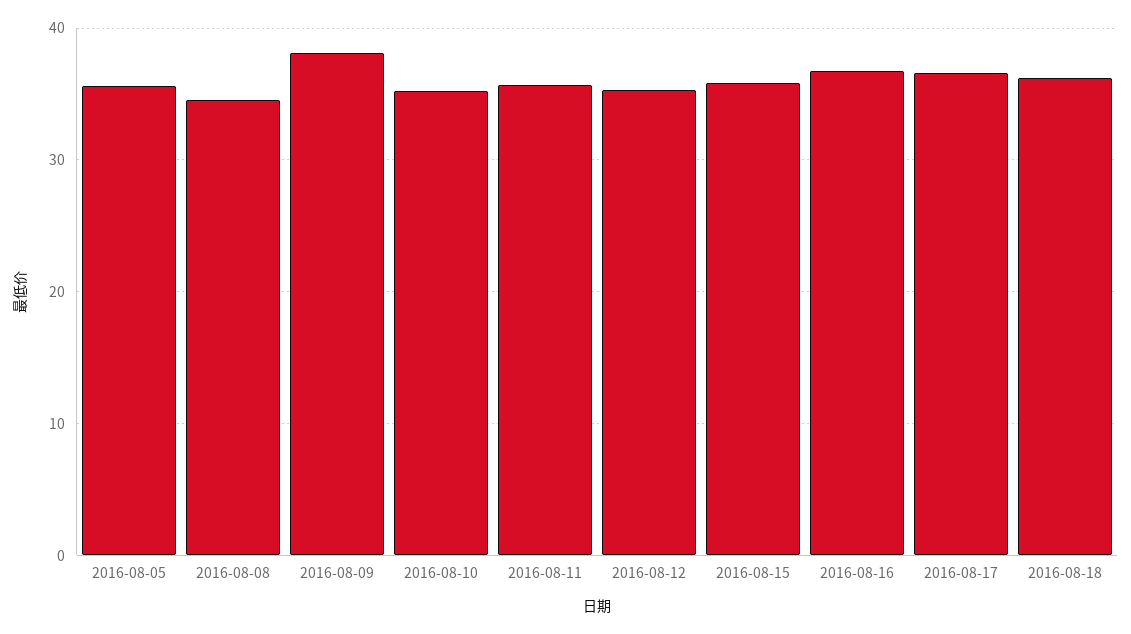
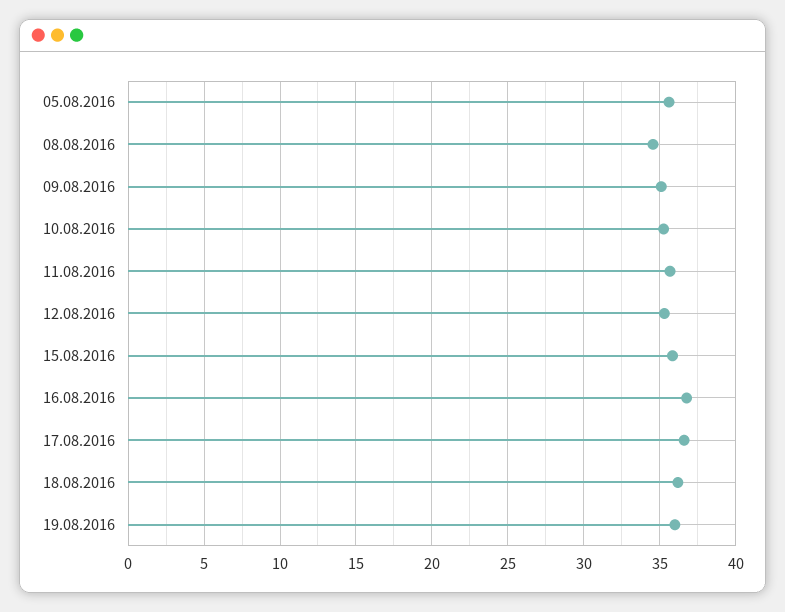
2016-08-09: 38 -> 35
19.08.2016: none -> 36

